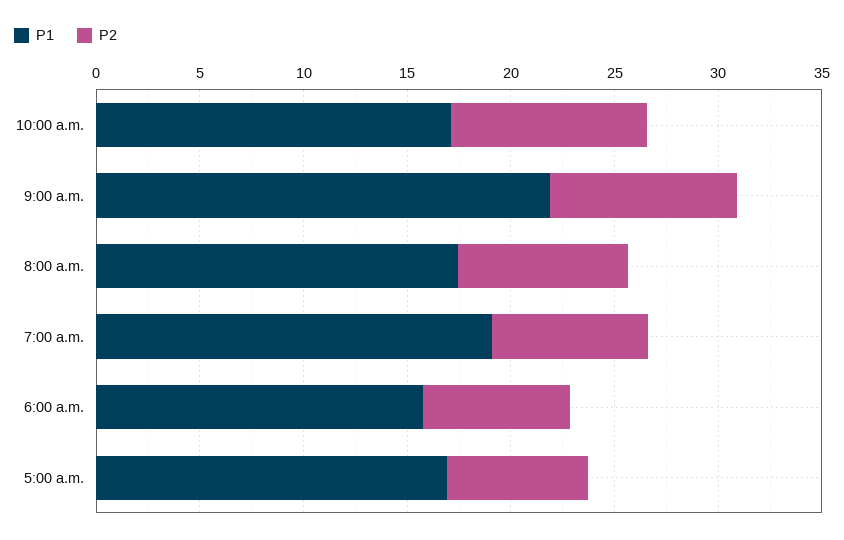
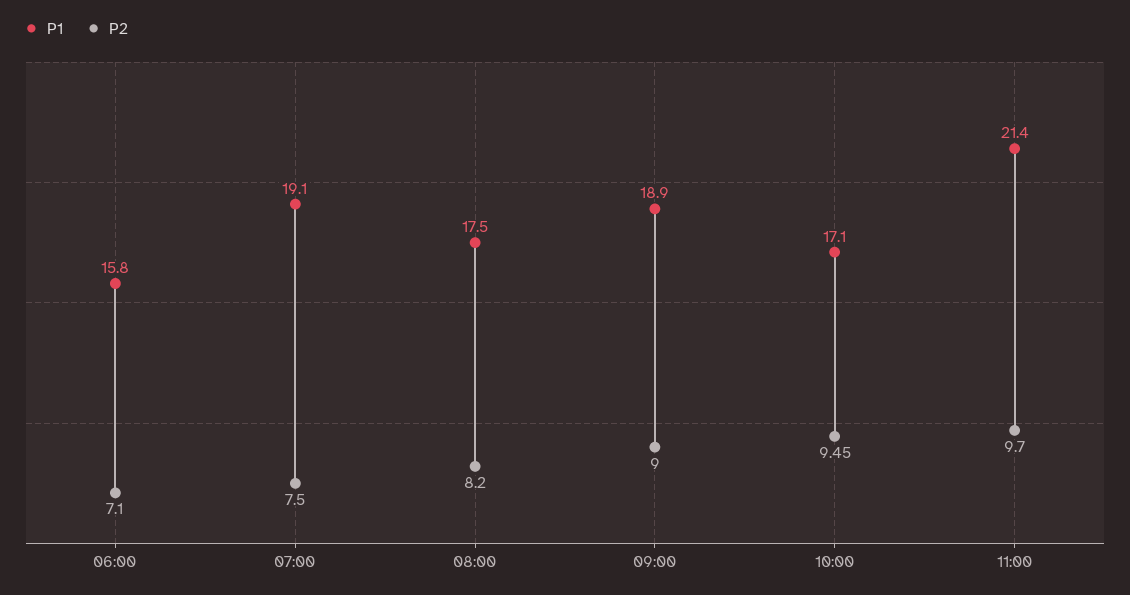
P1, 9:00 a.m.: 22 -> 18.9
P1, 5:00 a.m.: 17 -> none
P2, 5:00 a.m.: 7 -> none
P1, 11:00: none -> 21.4
P2, 11:00: none -> 9.7

